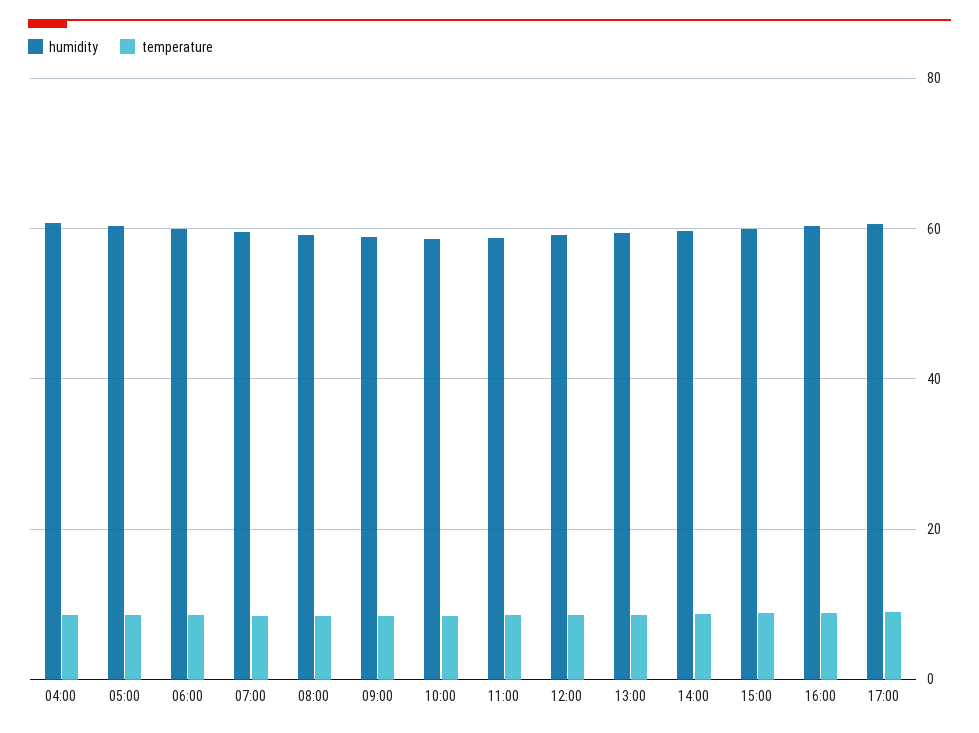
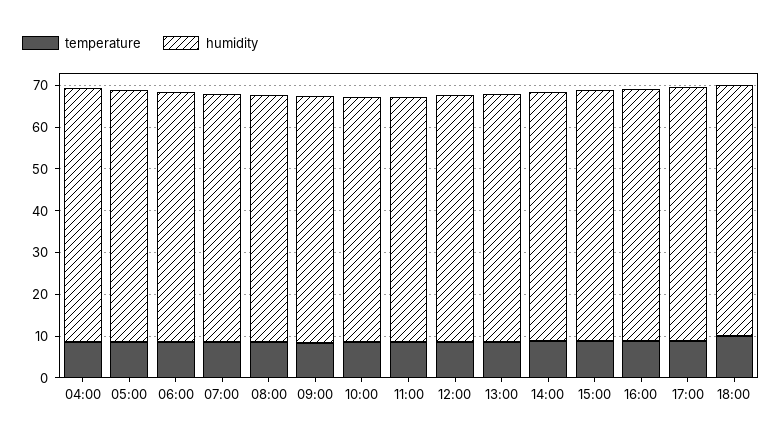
temperature, 18:00: none -> 10
humidity, 18:00: none -> 60

